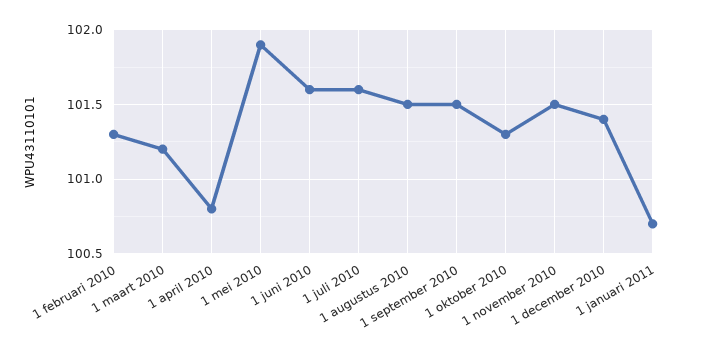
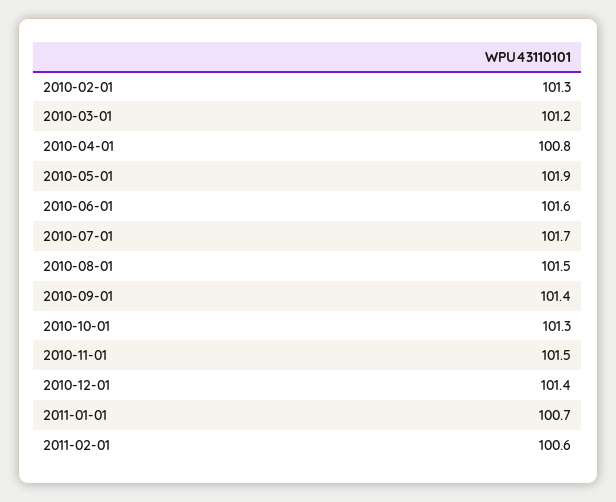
1 juli 2010: 101.6 -> 101.7
1 september 2010: 101.5 -> 101.4
2011-02-01: none -> 100.6

